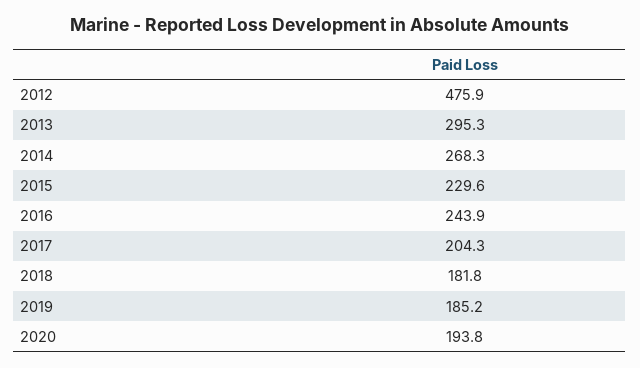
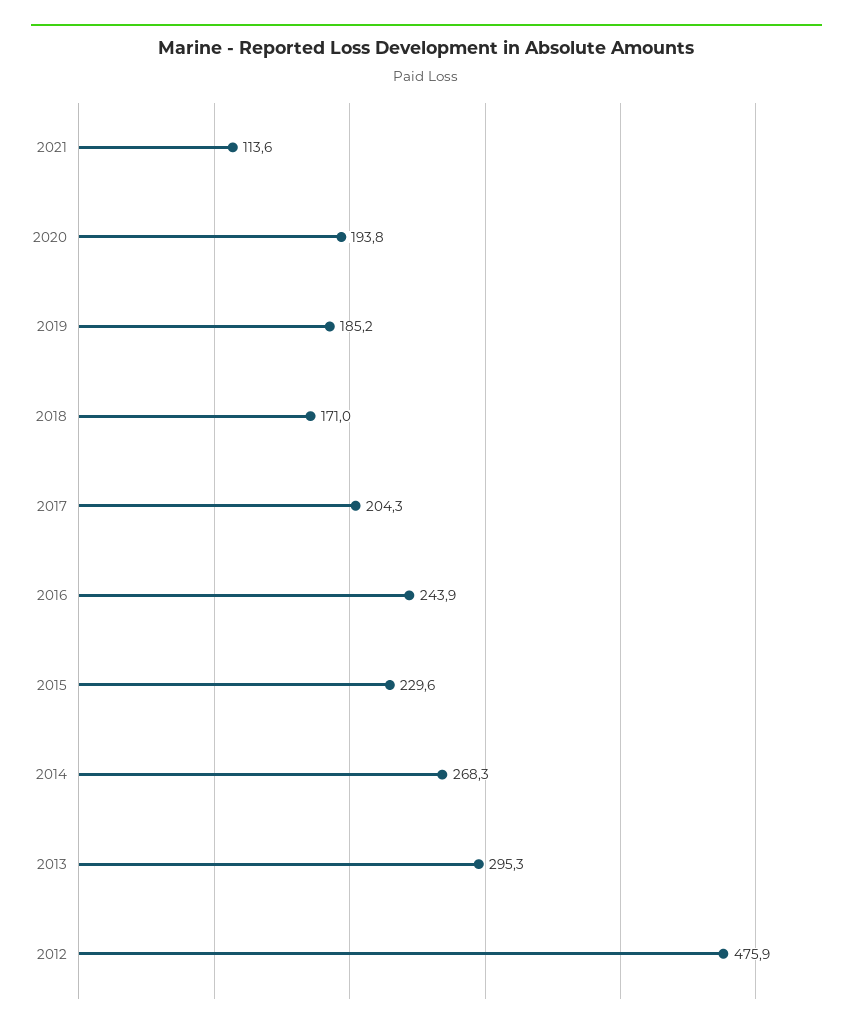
2018: 181.8 -> 171
2021: none -> 113.6

